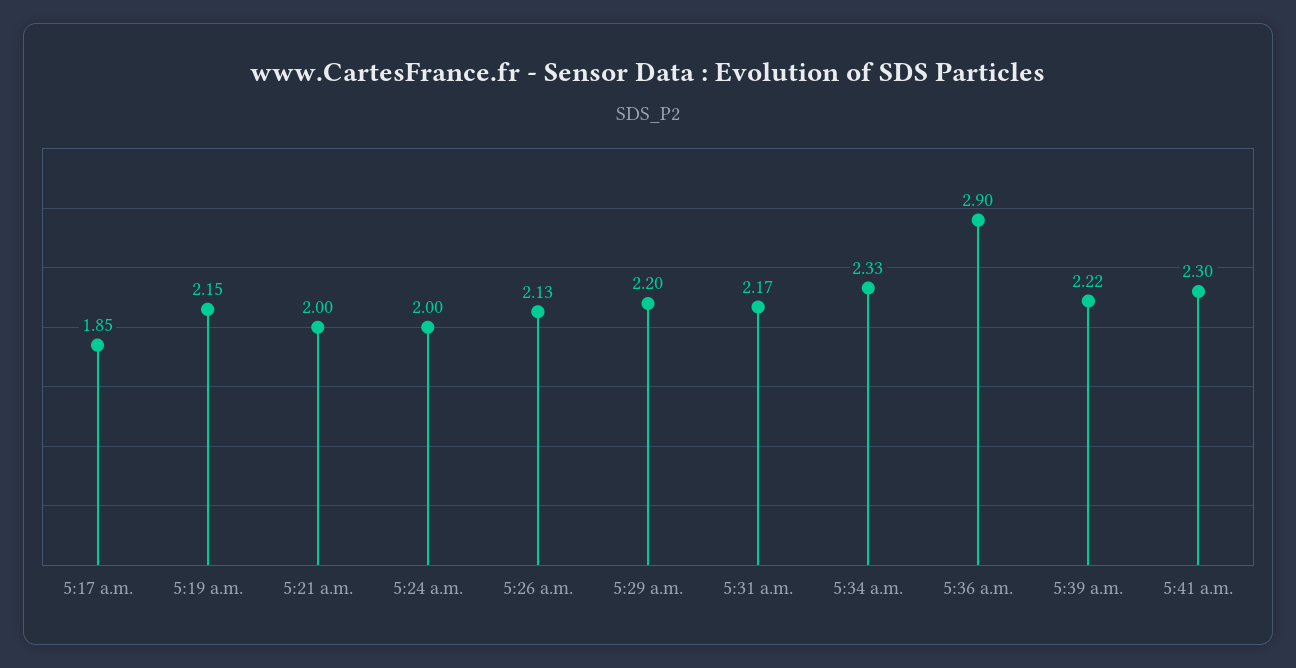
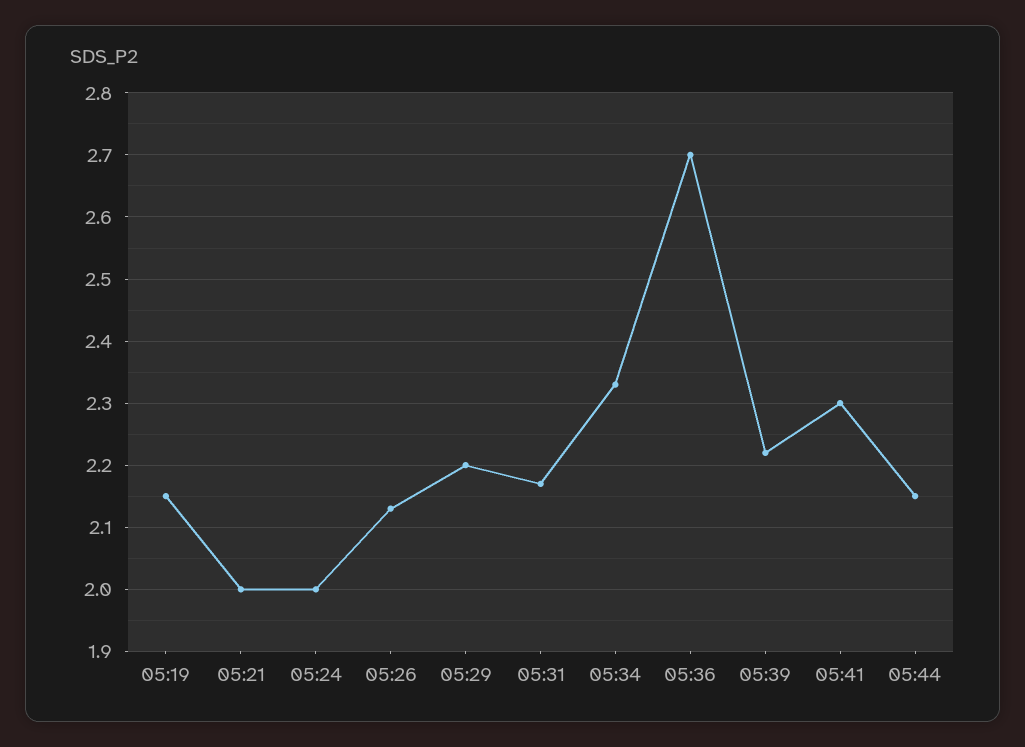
5:17 a.m.: 1.85 -> none
5:36 a.m.: 2.9 -> 2.7
05:44: none -> 2.15

